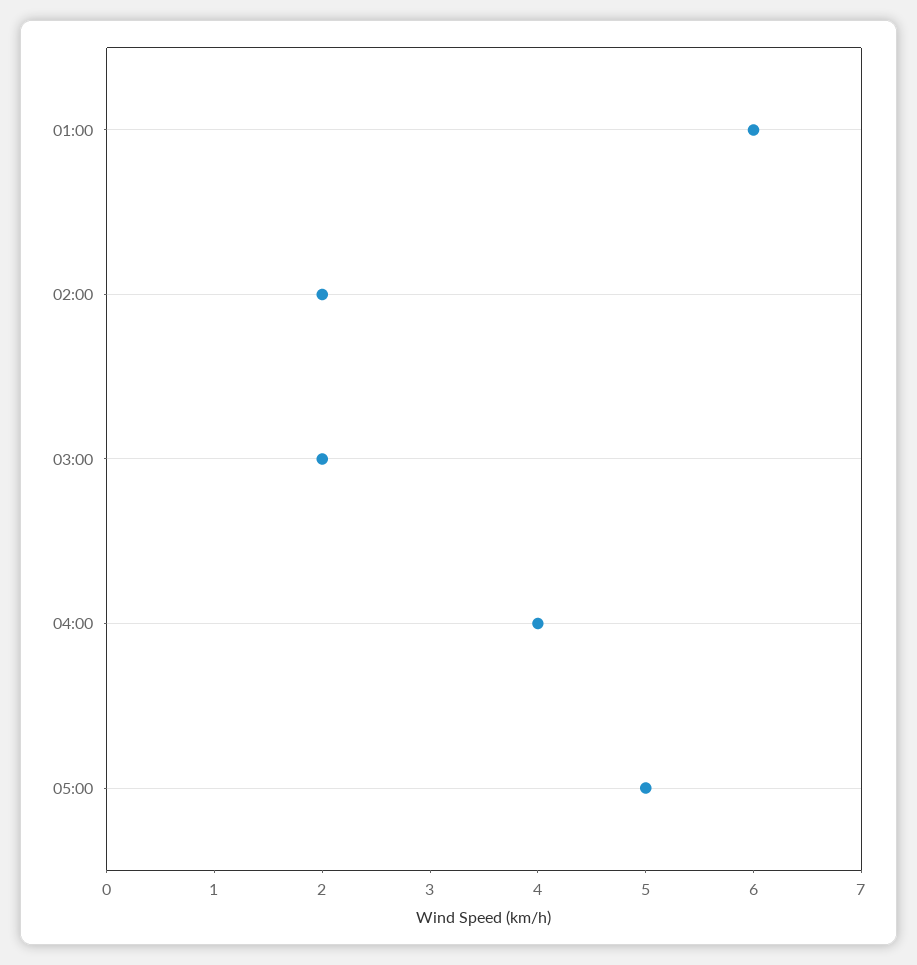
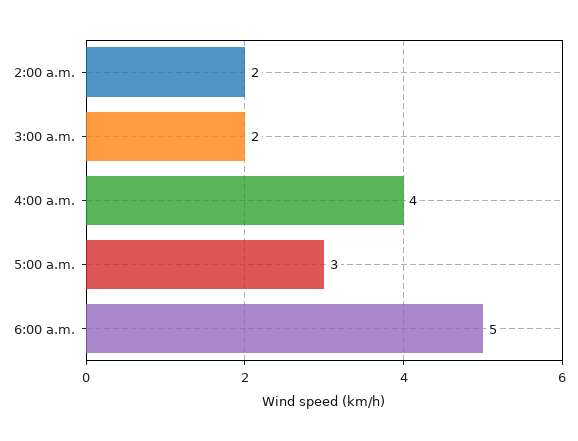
01:00: 6 -> none
05:00: 5 -> 3
6:00 a.m.: none -> 5

